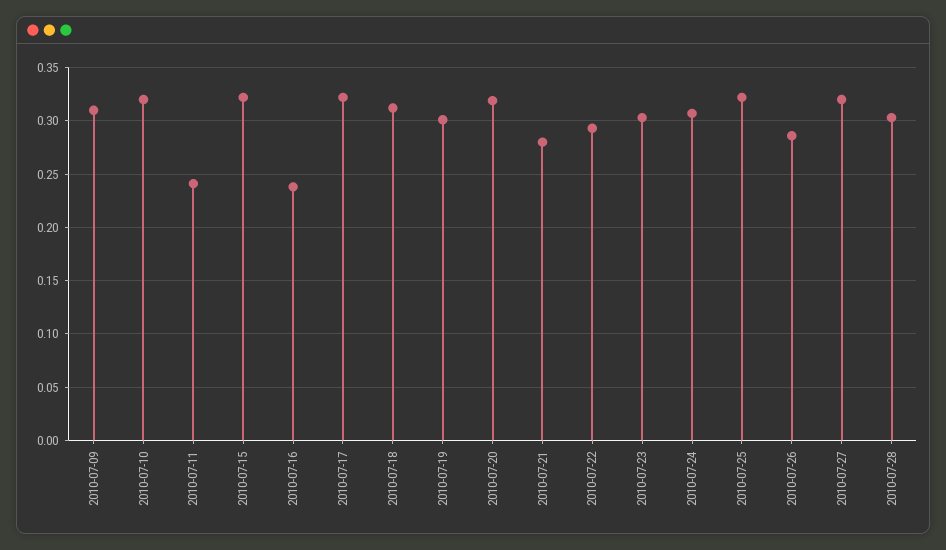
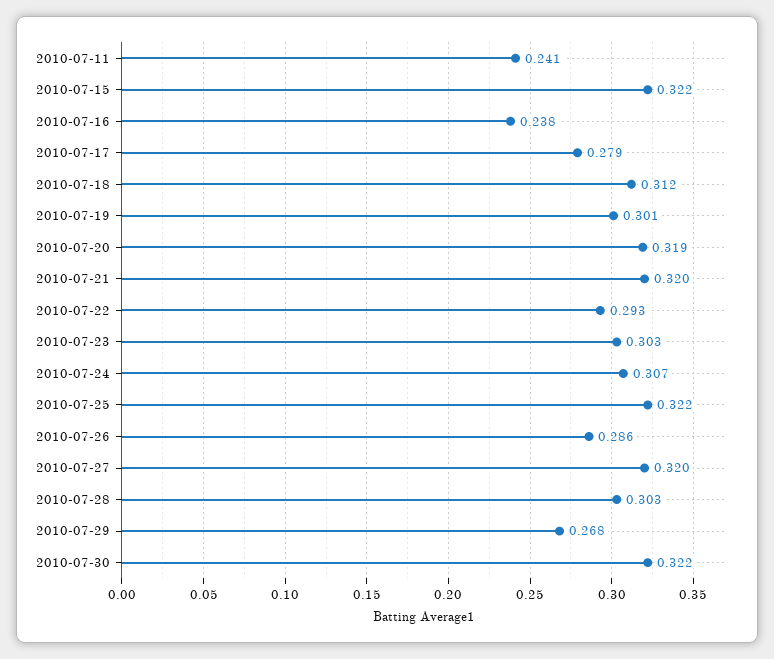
2010-07-09: 0.31 -> none
2010-07-10: 0.32 -> none
2010-07-17: 0.32 -> 0.279
2010-07-21: 0.28 -> 0.32
2010-07-29: none -> 0.268
2010-07-30: none -> 0.322

